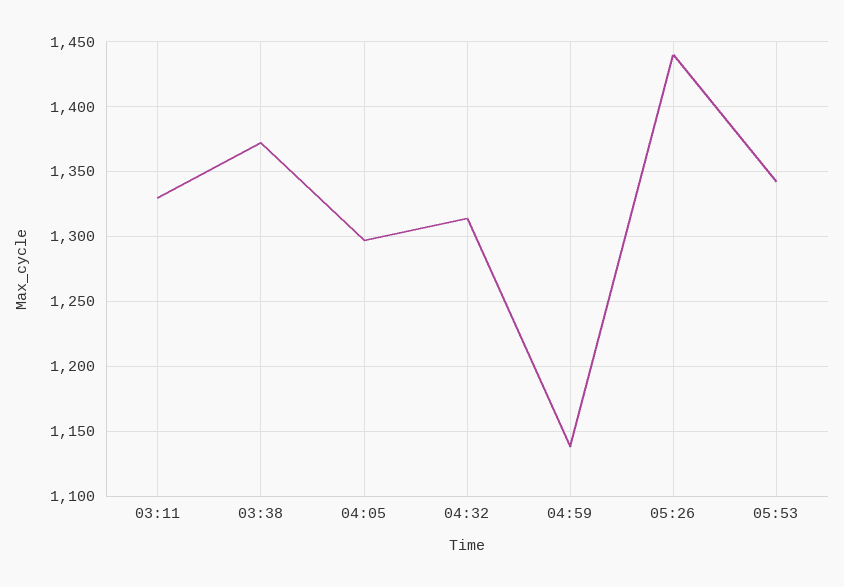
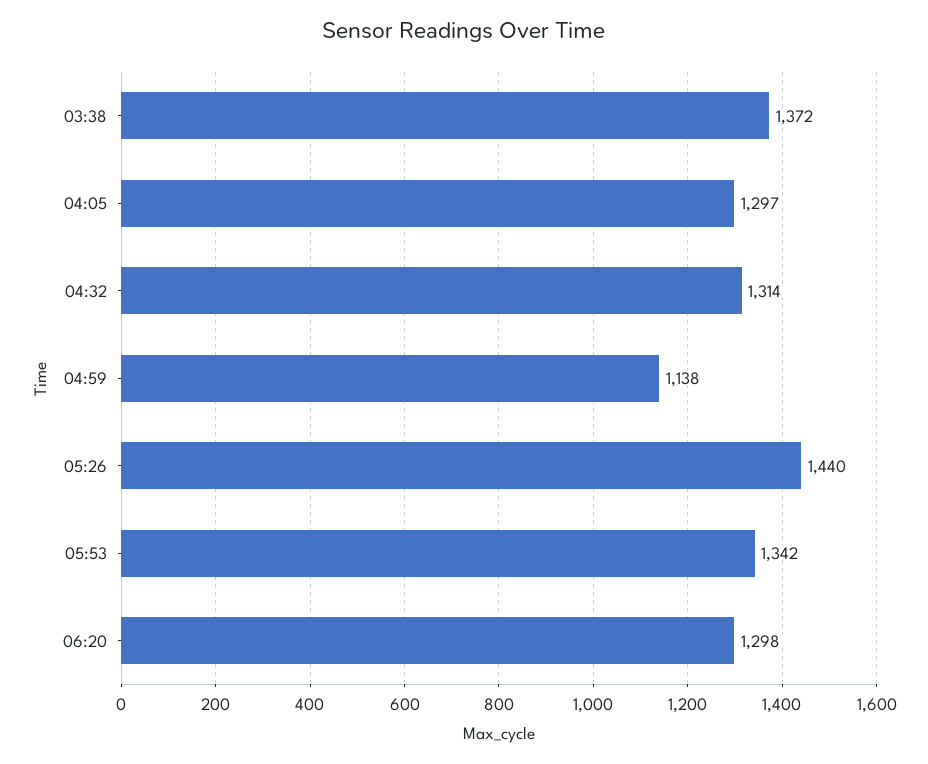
03:11: 1330 -> none
06:20: none -> 1298

